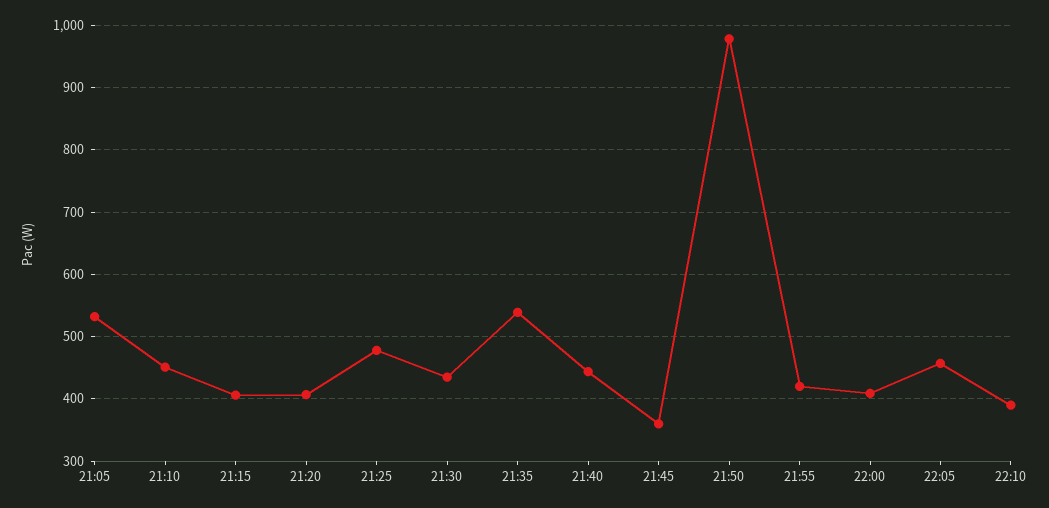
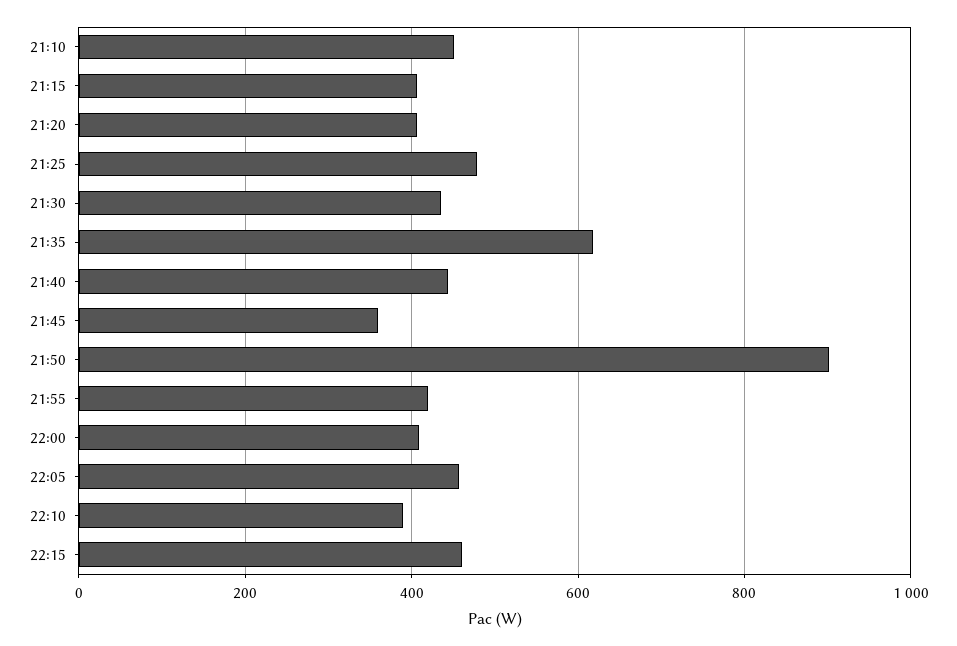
21:05: 530 -> none
21:35: 540 -> 620
21:50: 980 -> 900
22:15: none -> 460

